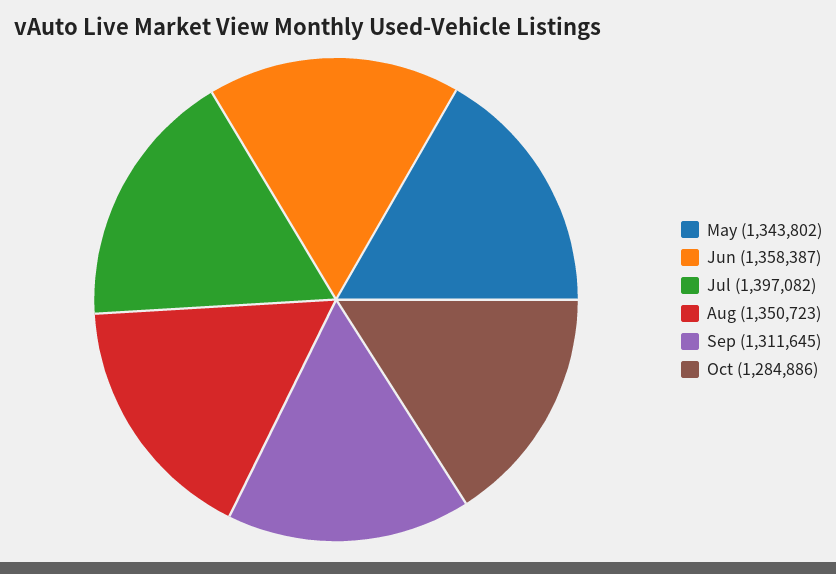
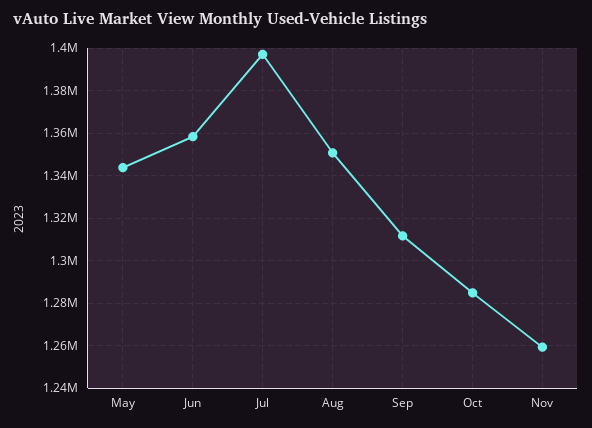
Nov: none -> 1260000

